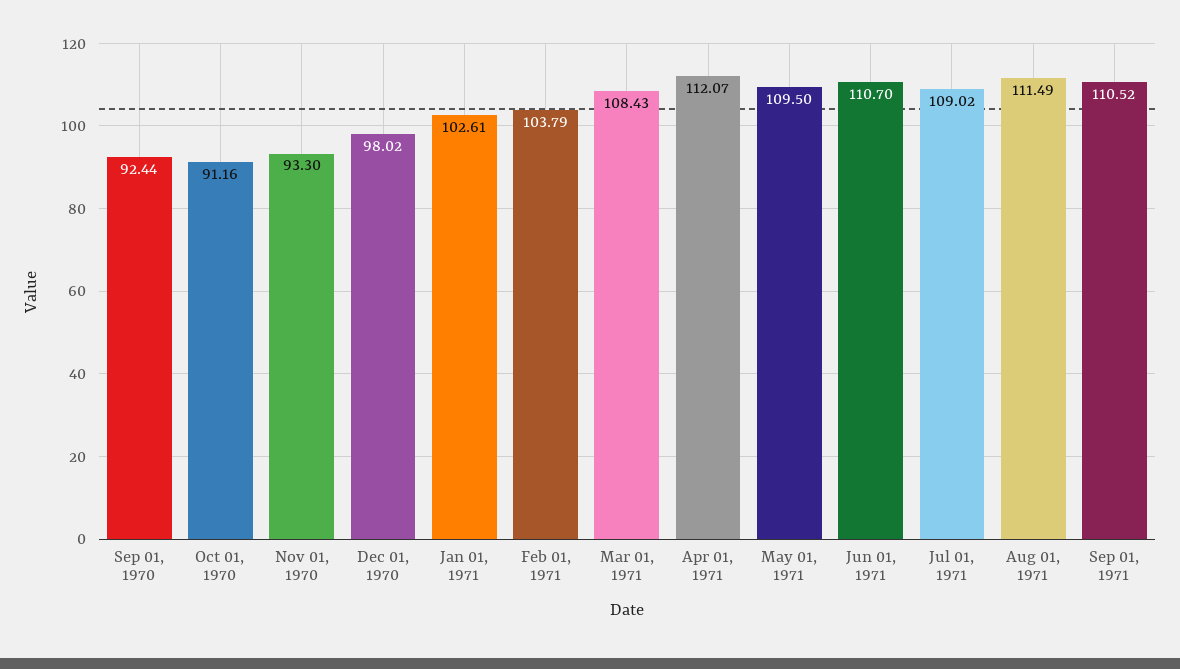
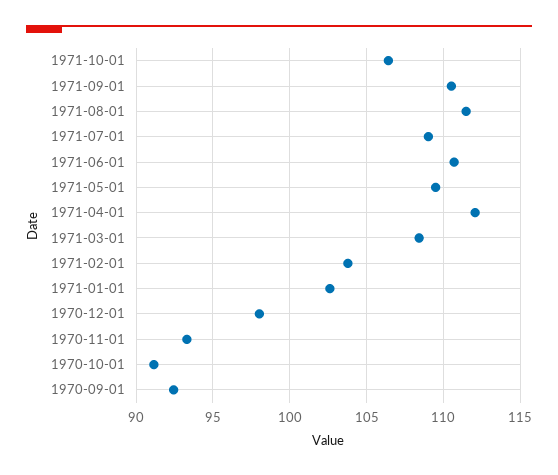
1971-10-01: none -> 106.5

